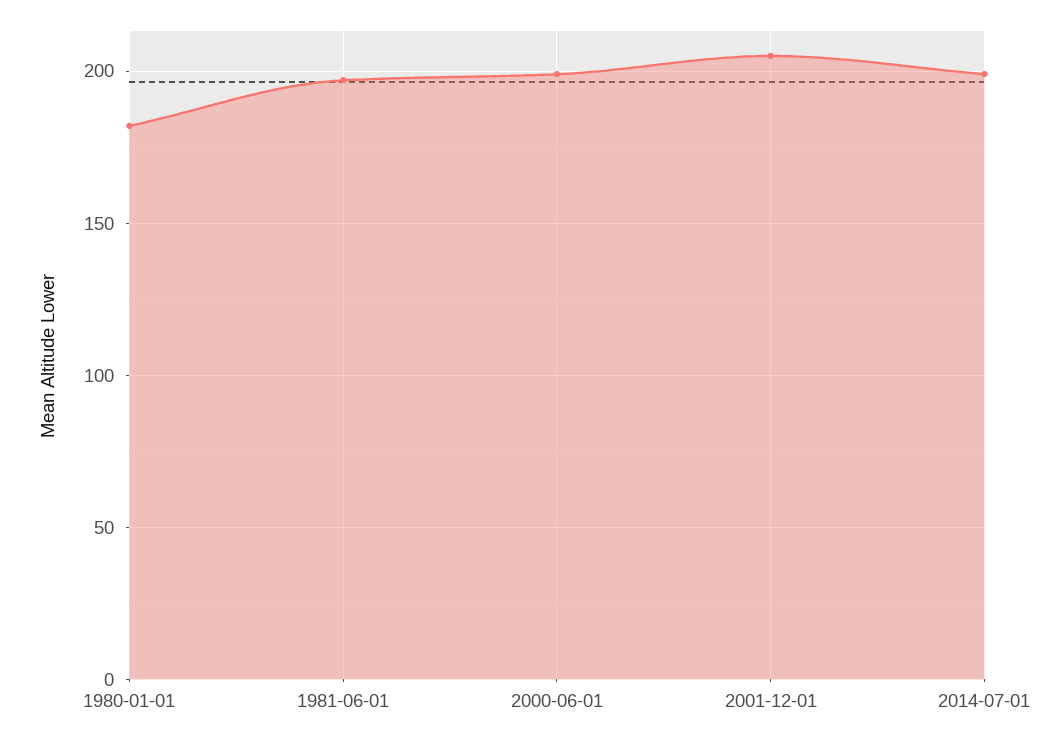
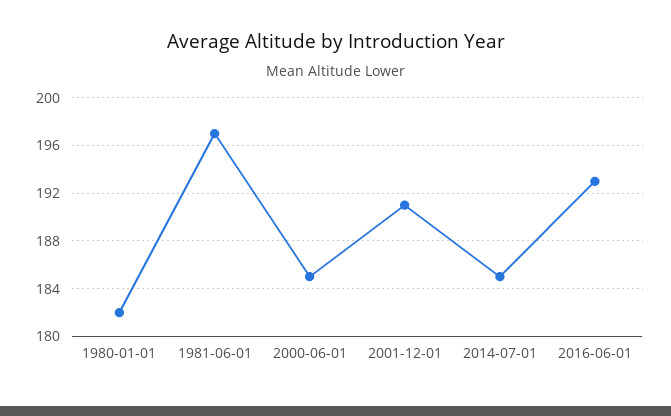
2000-06-01: 200 -> 185
2001-12-01: 205 -> 191
2014-07-01: 200 -> 185
2016-06-01: none -> 193

